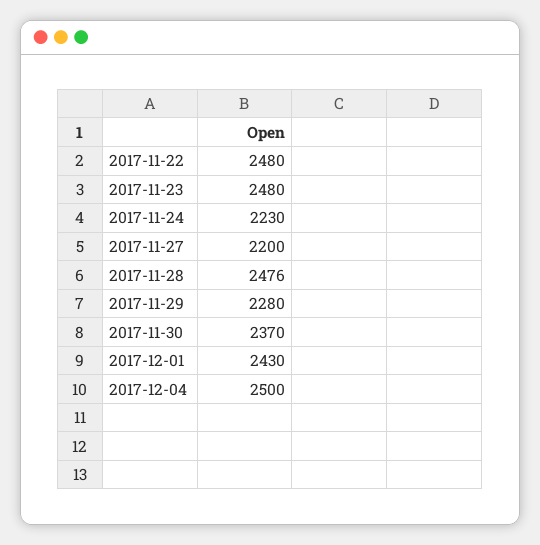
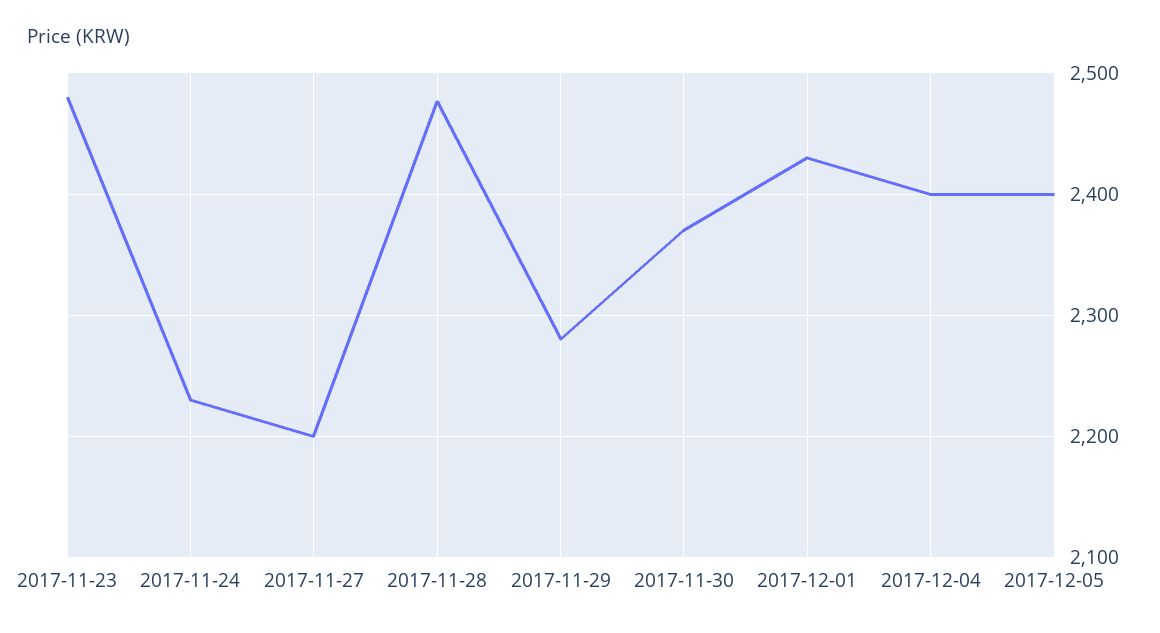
2017-11-22: 2480 -> none
2017-12-04: 2500 -> 2400
2017-12-05: none -> 2400

